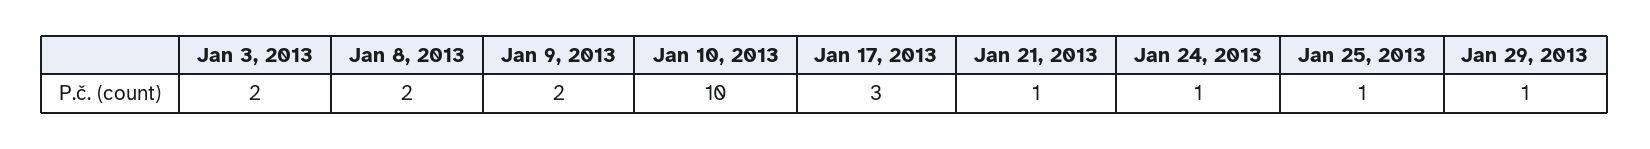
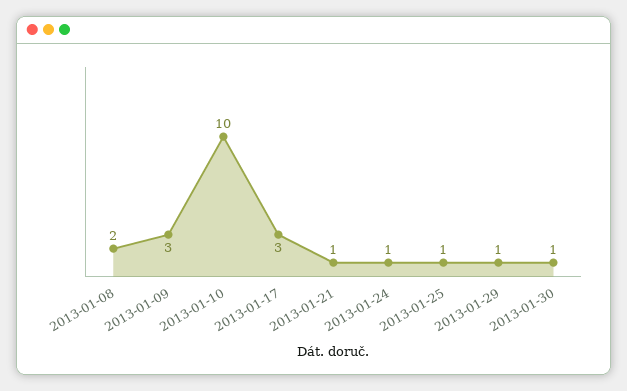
Jan 3, 2013: 2 -> none
Jan 9, 2013: 2 -> 3
2013-01-30: none -> 1

